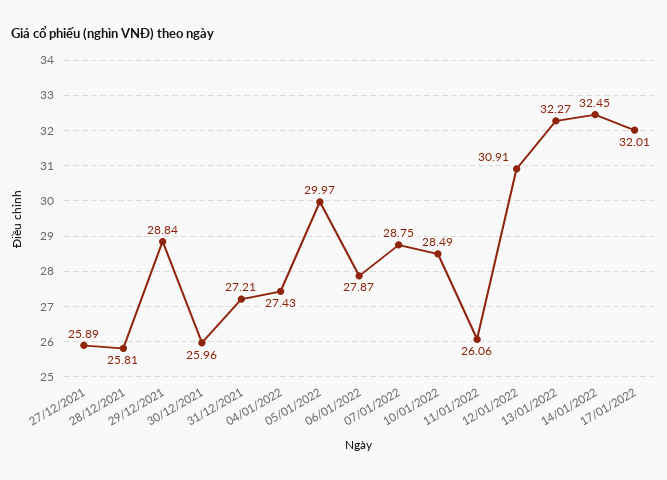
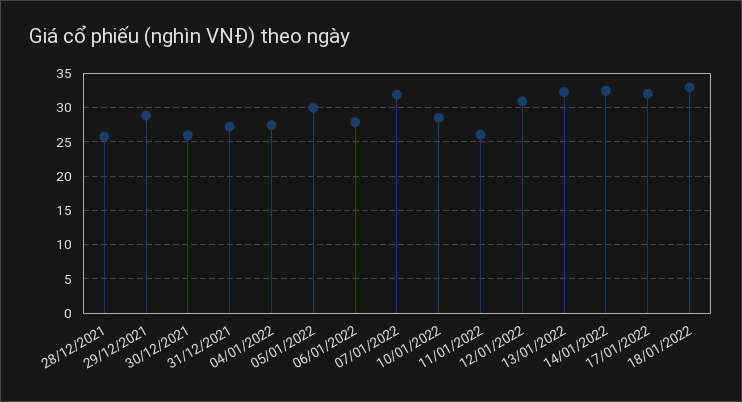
27/12/2021: 25.89 -> none
07/01/2022: 28.75 -> 32
18/01/2022: none -> 33

